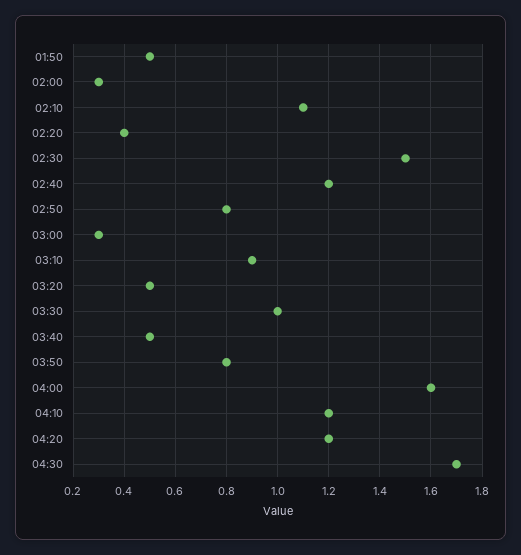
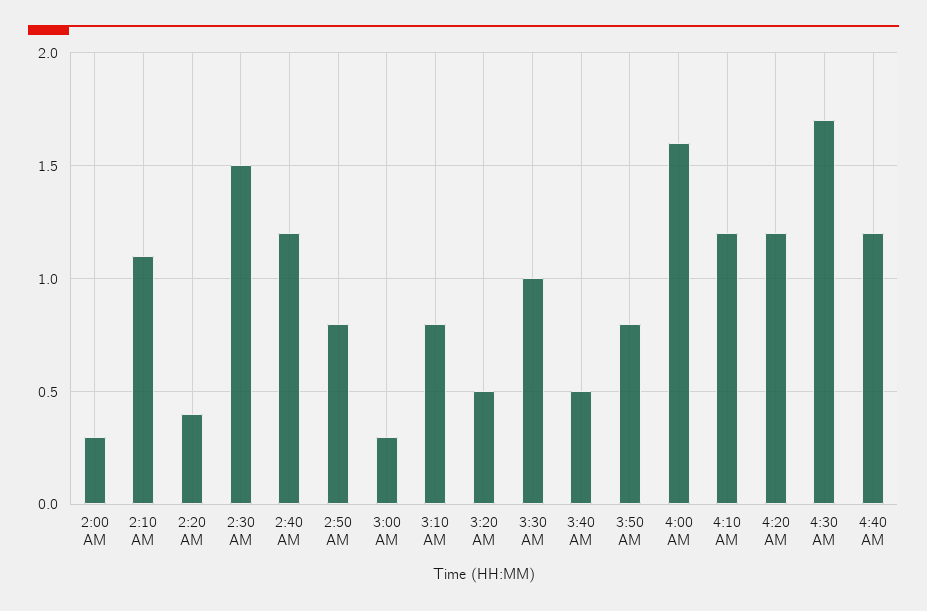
01:50: 0.5 -> none
03:10: 0.9 -> 0.8
4:40 AM: none -> 1.2

